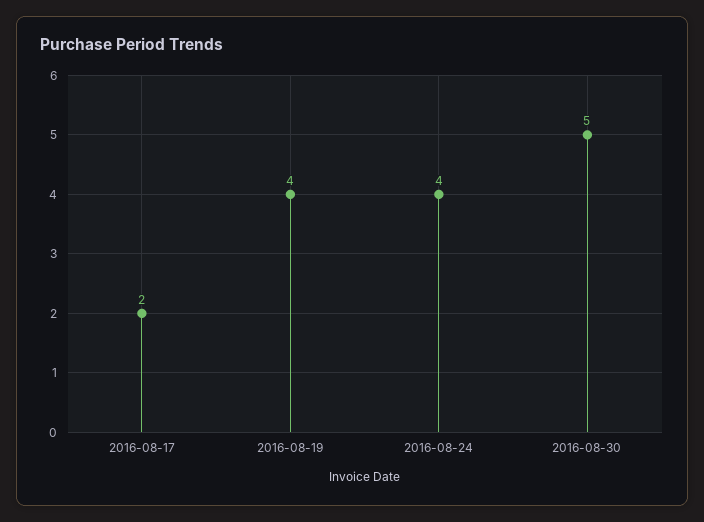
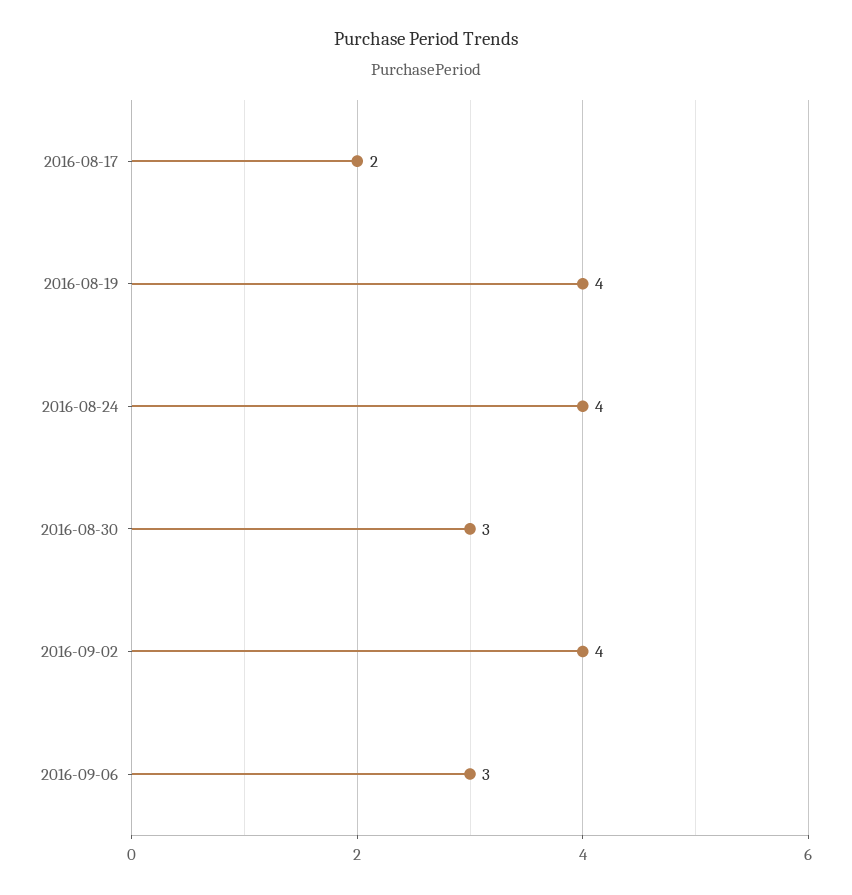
2016-08-30: 5 -> 3
2016-09-02: none -> 4
2016-09-06: none -> 3

